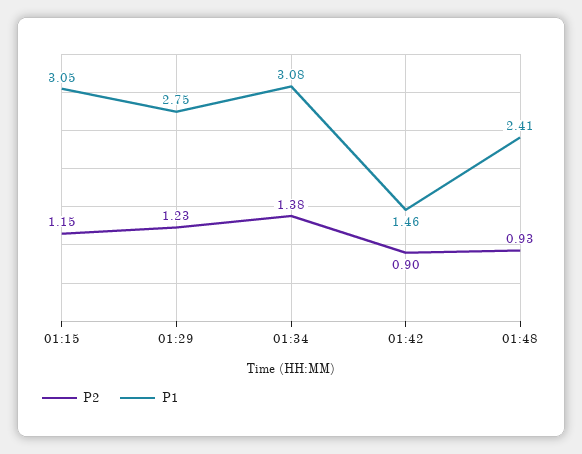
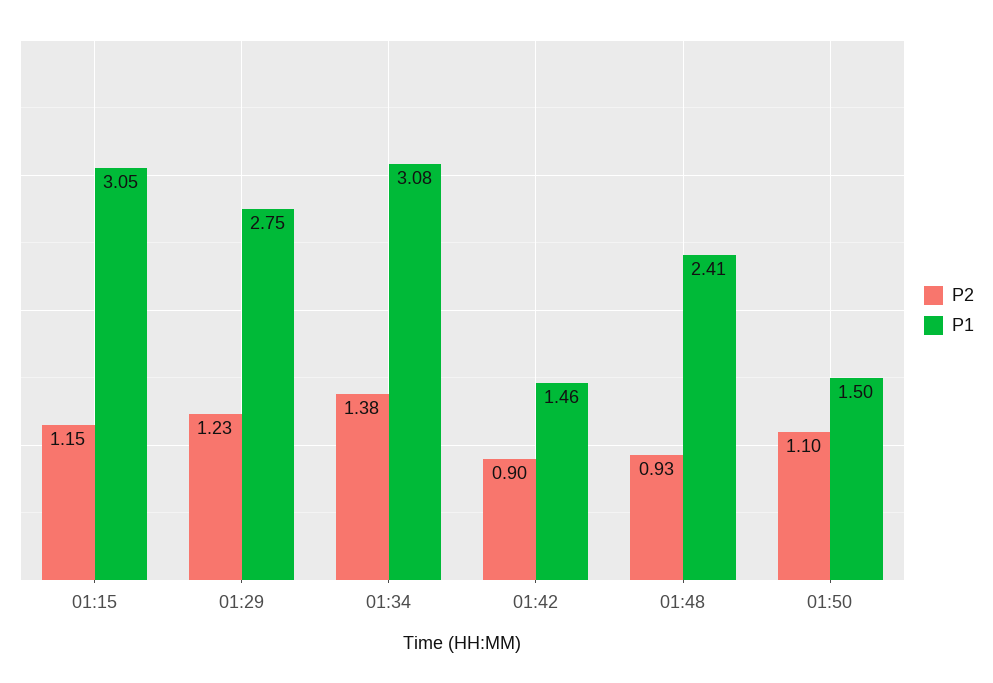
P2, 01:50: none -> 1.1
P1, 01:50: none -> 1.5

